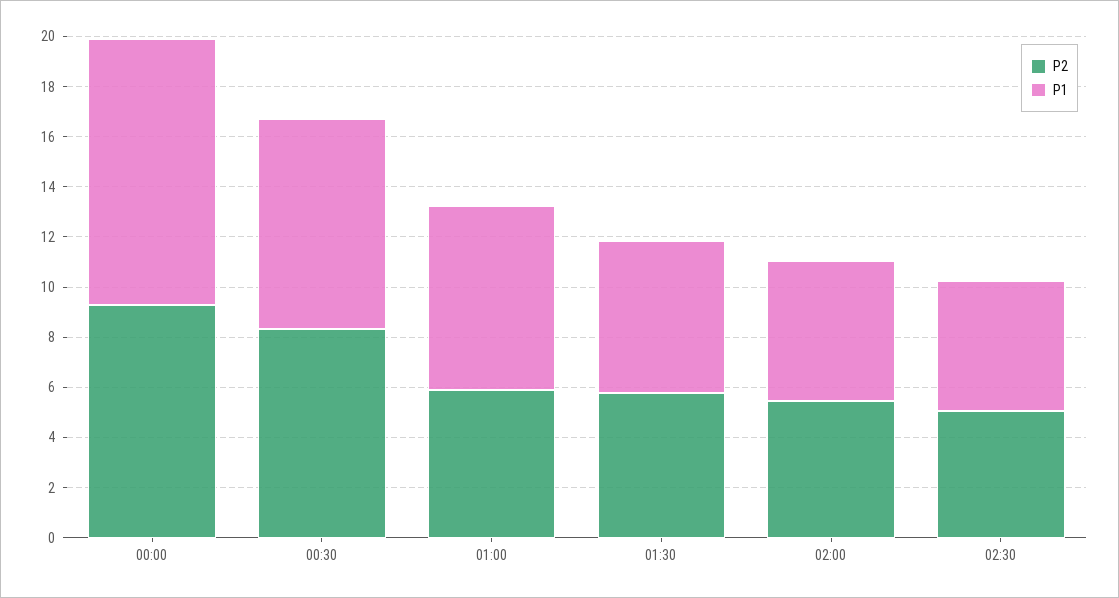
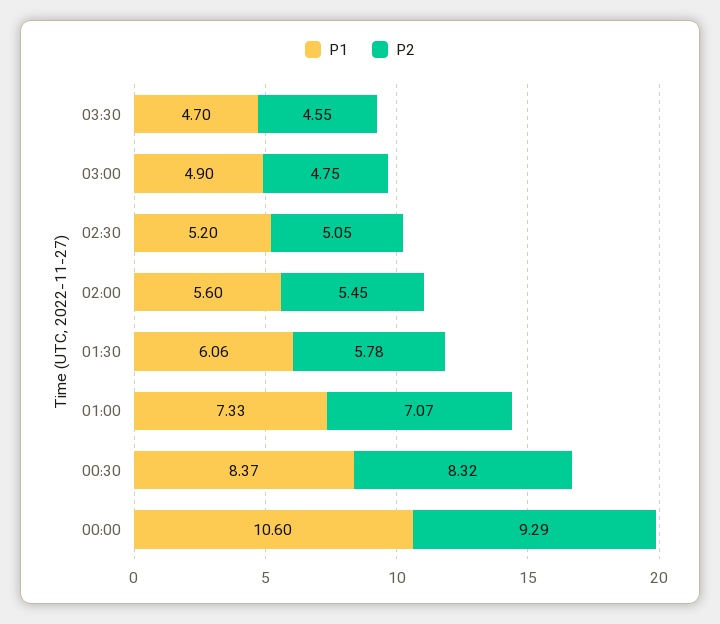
P2, 01:00: 6 -> 7.07
P1, 03:30: none -> 4.7
P2, 03:30: none -> 4.55
P1, 03:00: none -> 4.9
P2, 03:00: none -> 4.75

